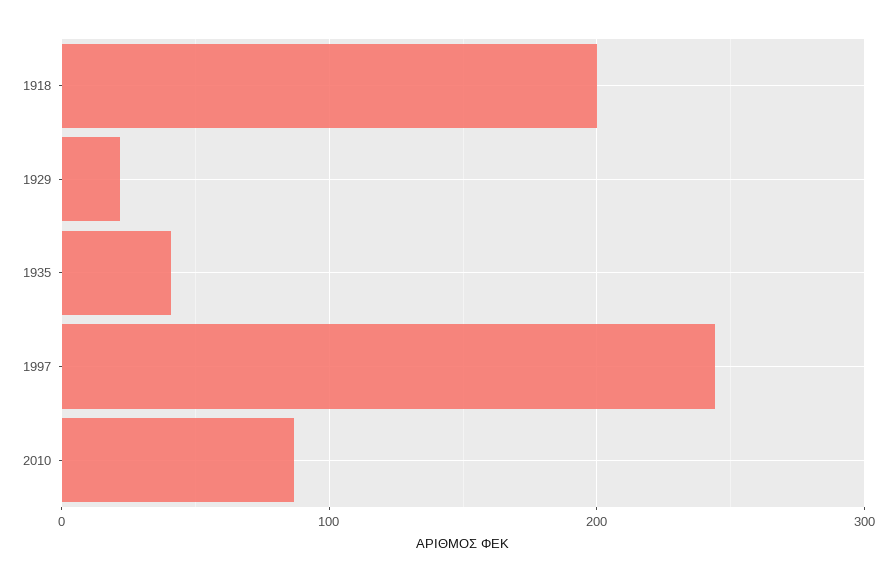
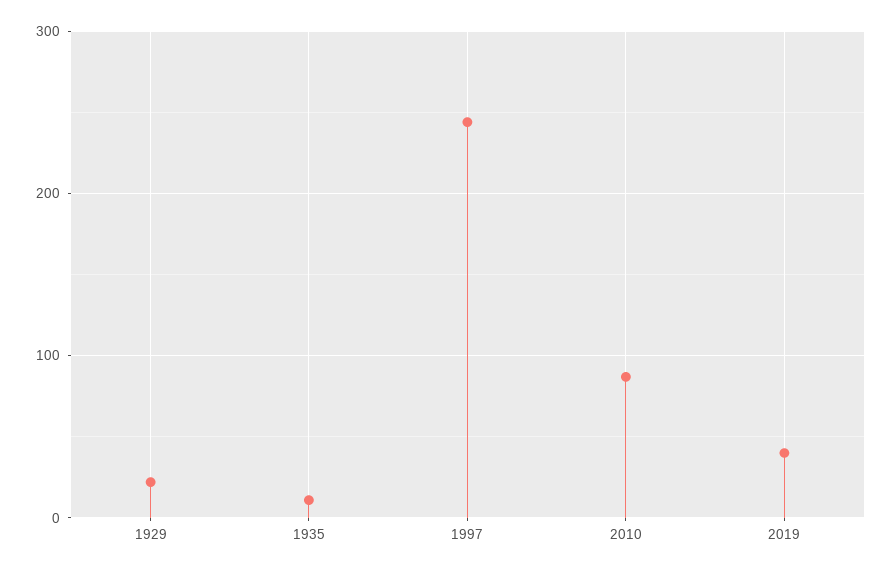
1918: 200 -> none
1935: 40 -> 10
2019: none -> 40

